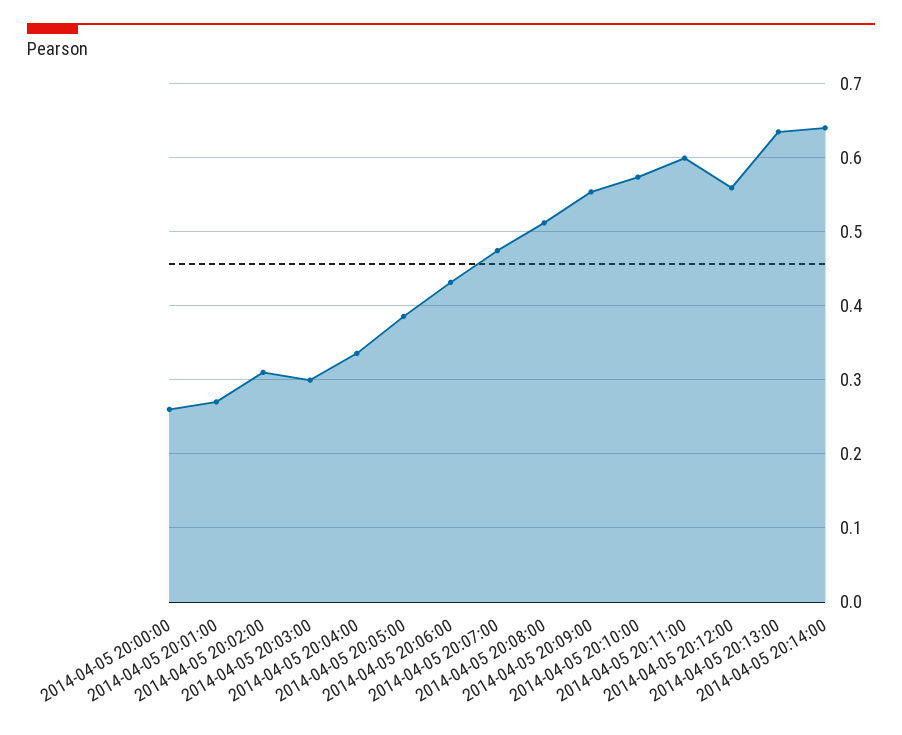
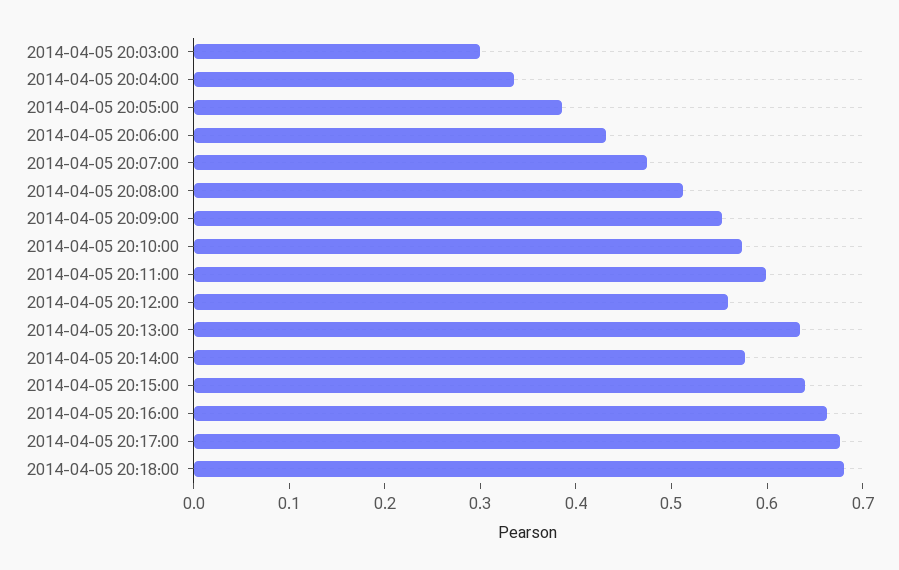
2014-04-05 20:00:00: 0.26 -> none
2014-04-05 20:01:00: 0.27 -> none
2014-04-05 20:02:00: 0.31 -> none
2014-04-05 20:14:00: 0.64 -> 0.58
2014-04-05 20:15:00: none -> 0.64
2014-04-05 20:16:00: none -> 0.66
2014-04-05 20:17:00: none -> 0.68
2014-04-05 20:18:00: none -> 0.68

